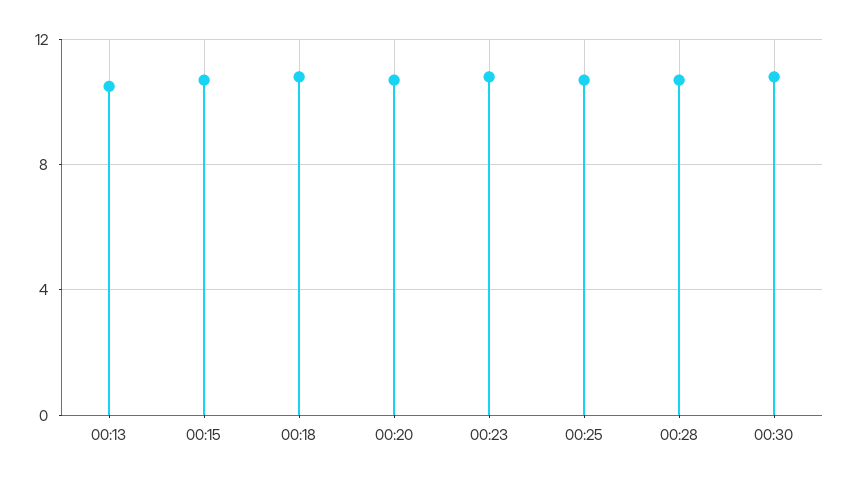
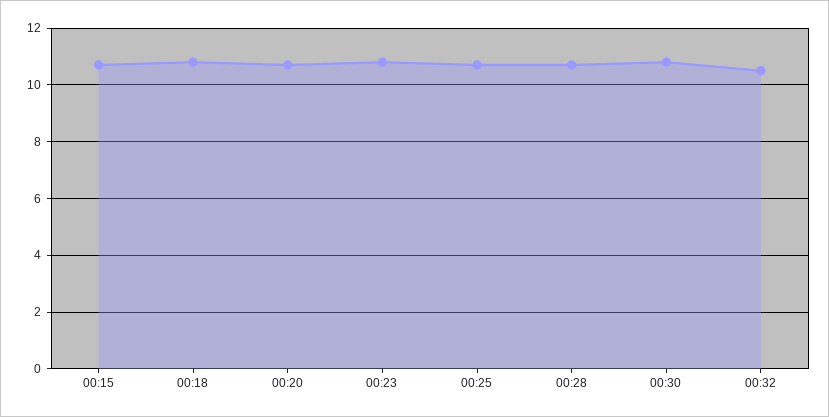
00:13: 10.5 -> none
00:32: none -> 10.5

